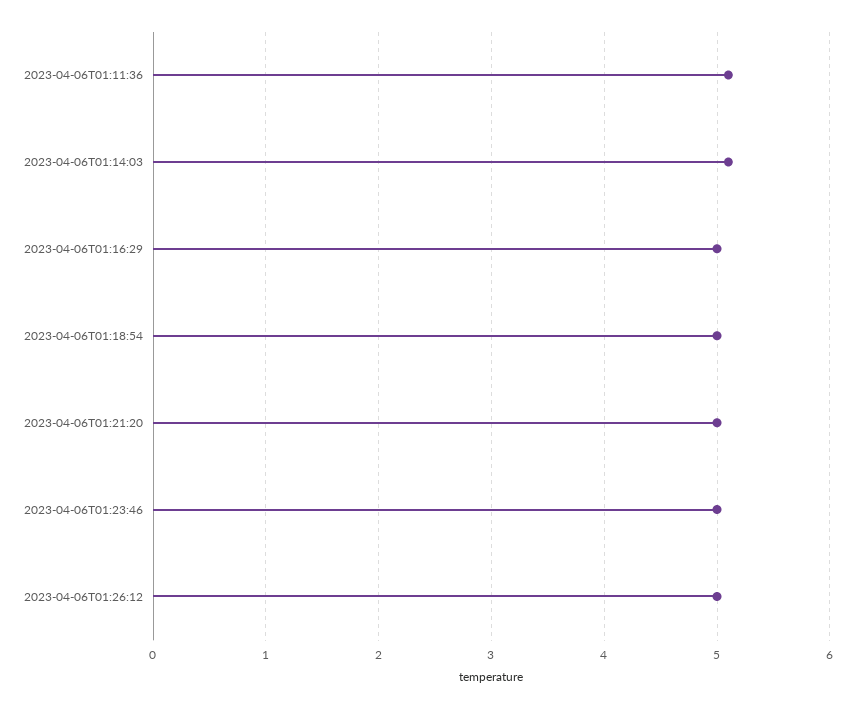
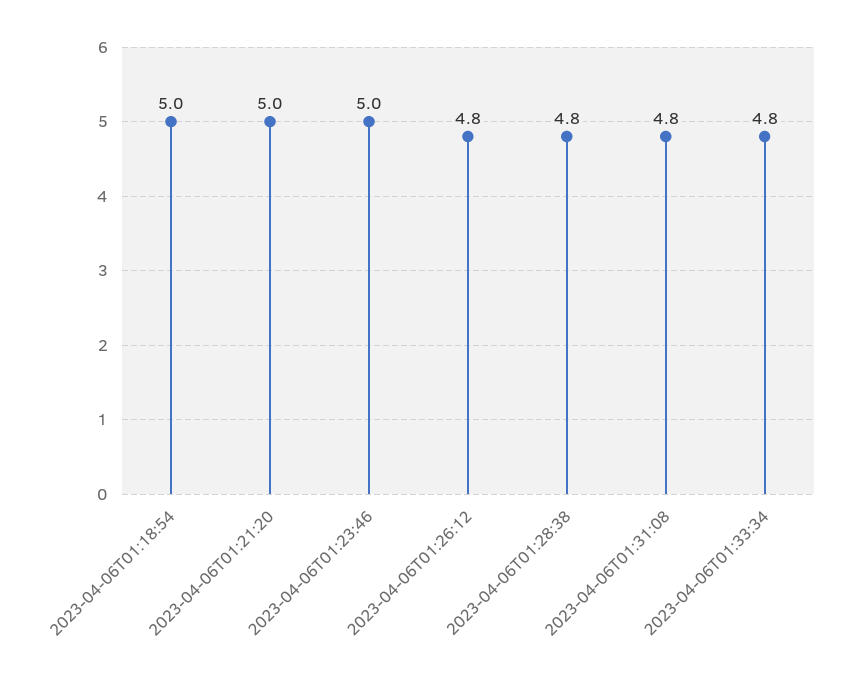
2023-04-06T01:11:36: 5.1 -> none
2023-04-06T01:14:03: 5.1 -> none
2023-04-06T01:16:29: 5 -> none
2023-04-06T01:26:12: 5 -> 4.8
2023-04-06T01:28:38: none -> 4.8
2023-04-06T01:31:08: none -> 4.8
2023-04-06T01:33:34: none -> 4.8

